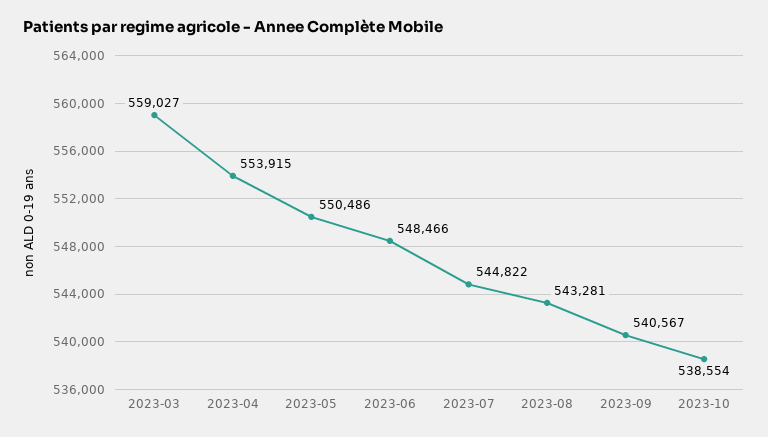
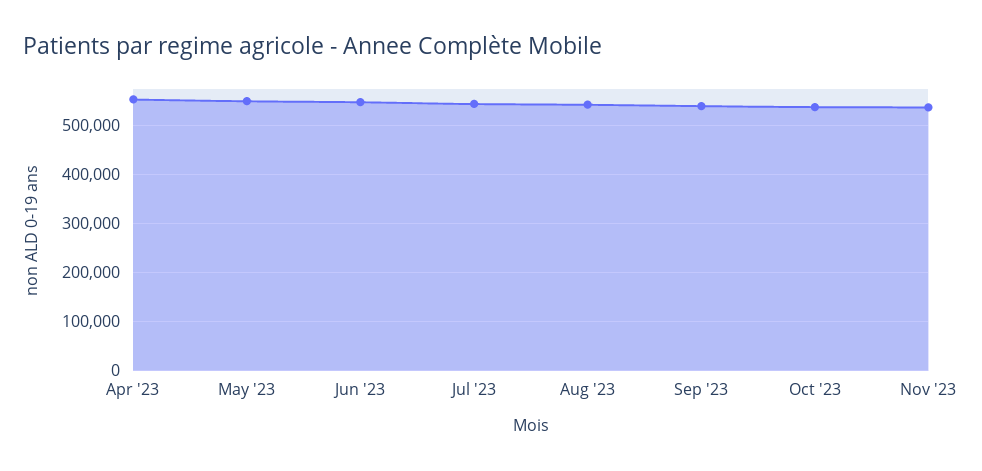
2023-03: 559027 -> none
Nov '23: none -> 540000

